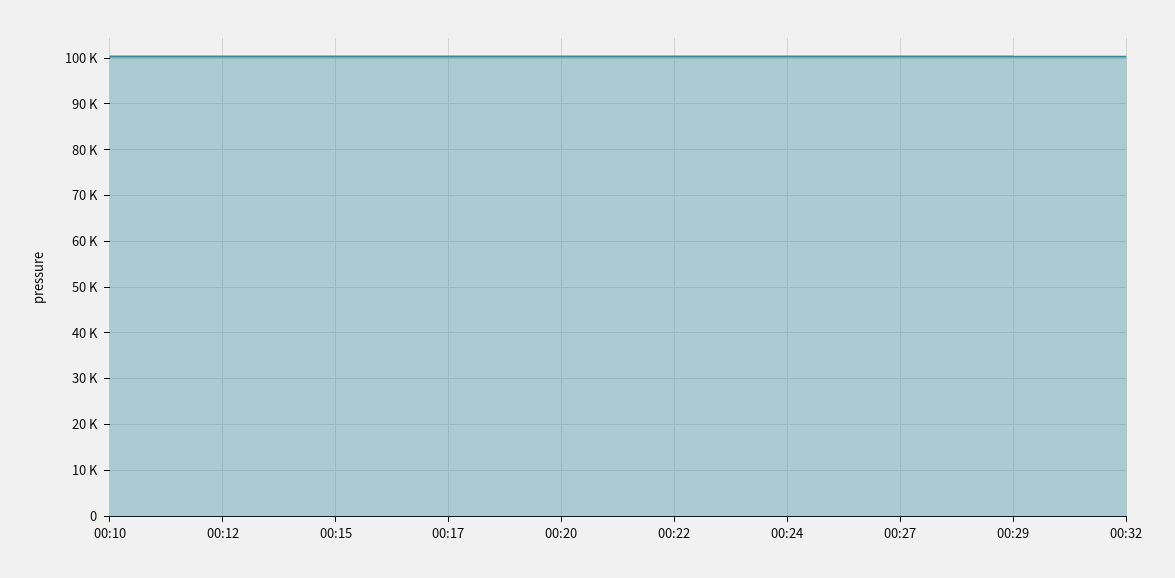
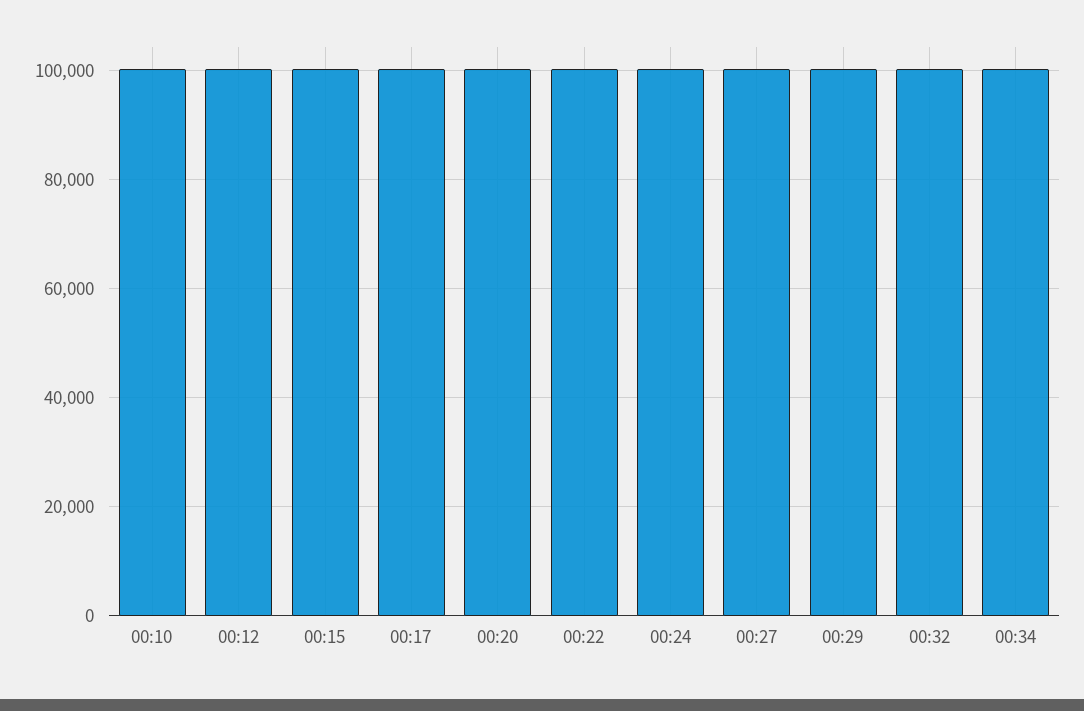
00:34: none -> 100000

